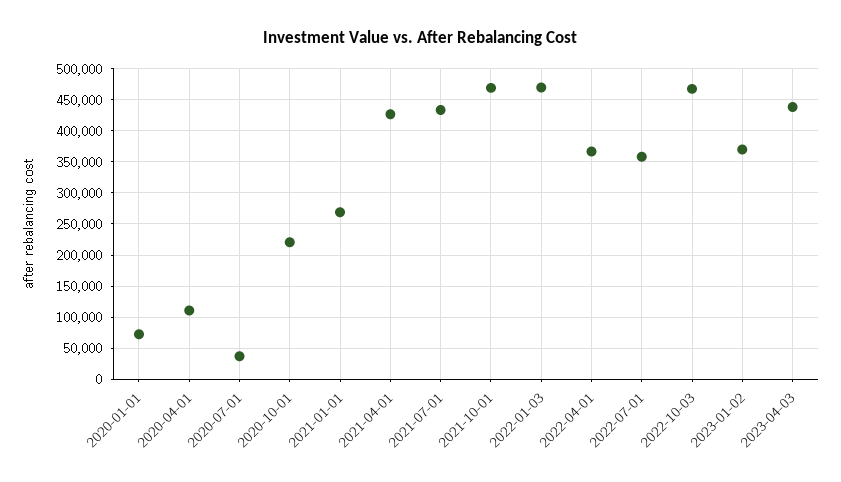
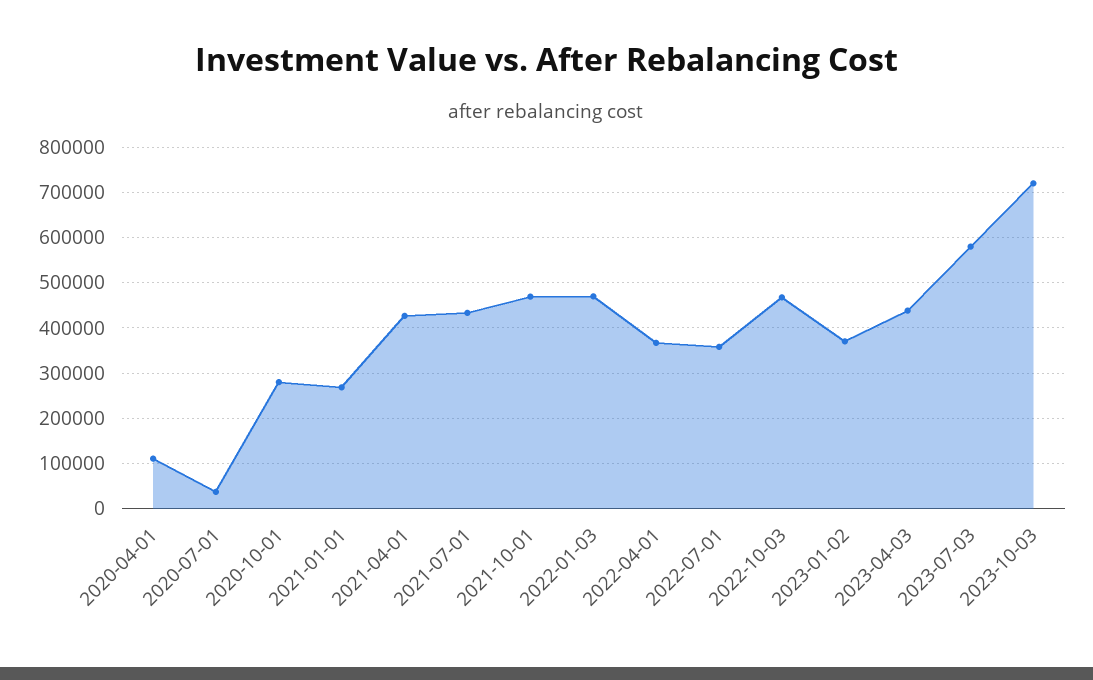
2020-01-01: 70000 -> none
2020-10-01: 220000 -> 280000
2023-07-03: none -> 580000
2023-10-03: none -> 720000

